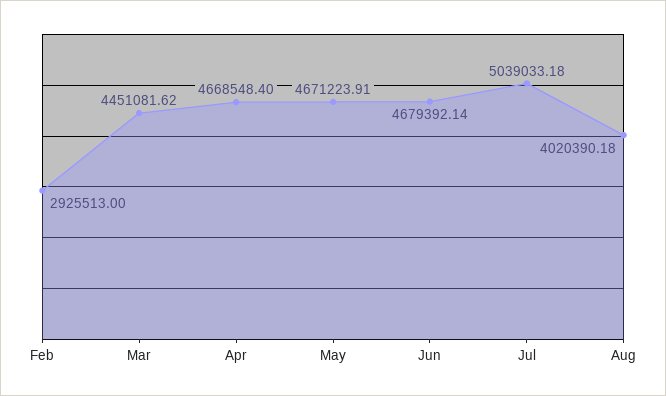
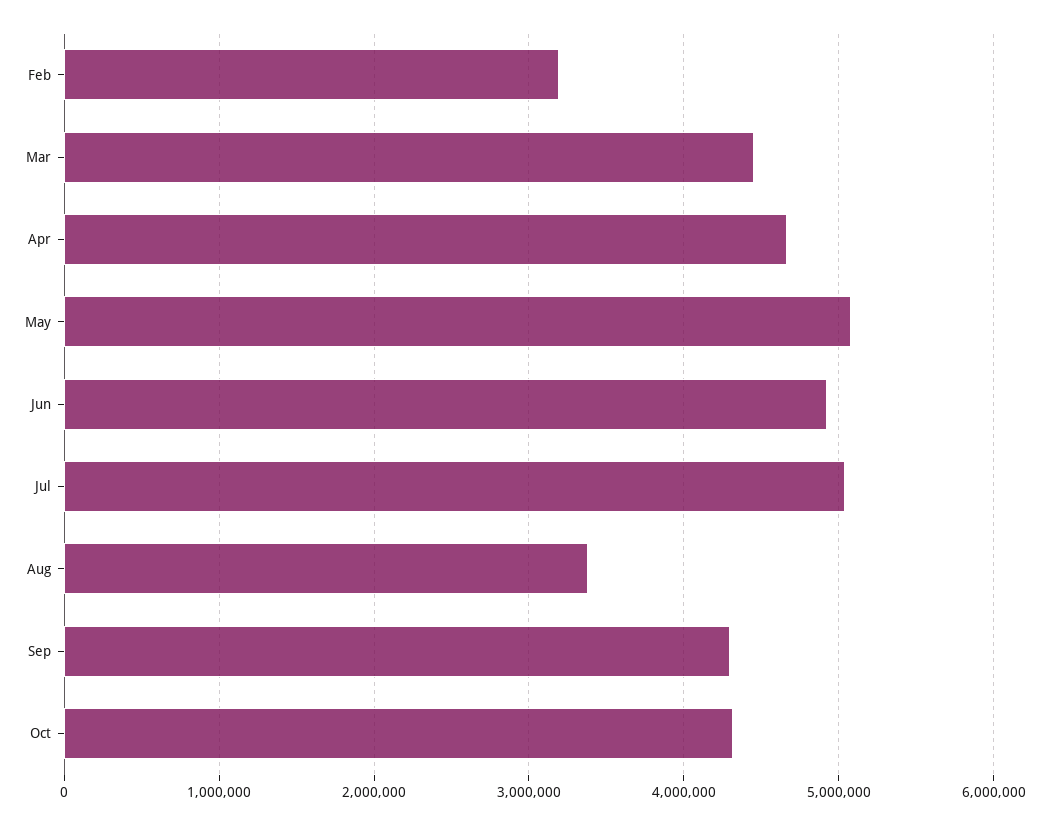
Feb: 2925513 -> 3200000
May: 4671223.91 -> 5100000
Jun: 4679392.14 -> 4900000
Aug: 4020390.18 -> 3400000
Sep: none -> 4300000
Oct: none -> 4300000

